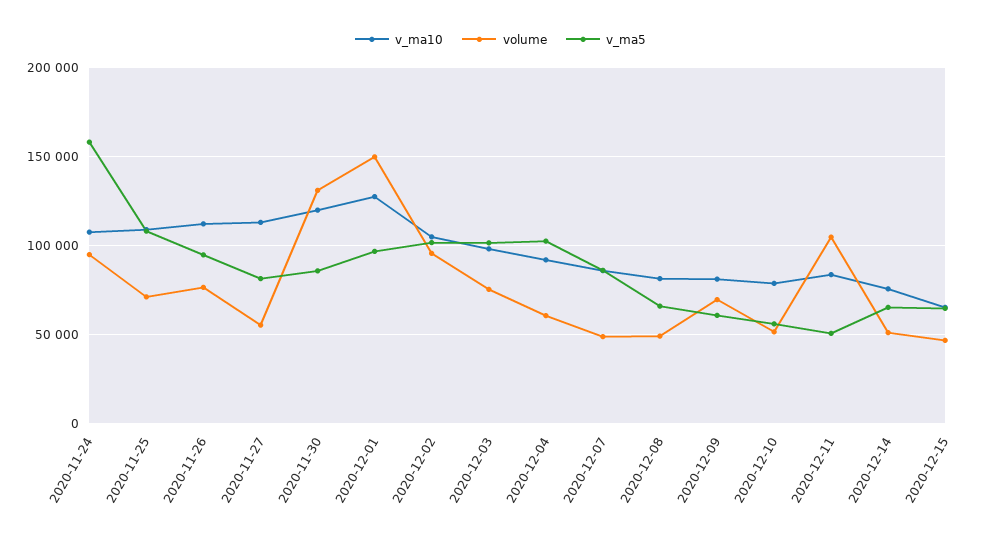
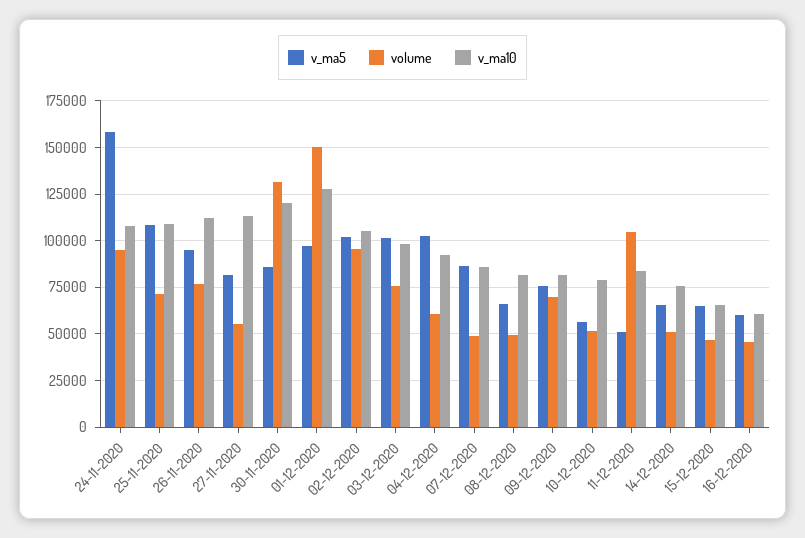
v_ma5, 2020-12-09: 60000 -> 75000
v_ma5, 16-12-2020: none -> 60000
volume, 16-12-2020: none -> 45000
v_ma10, 16-12-2020: none -> 60000

